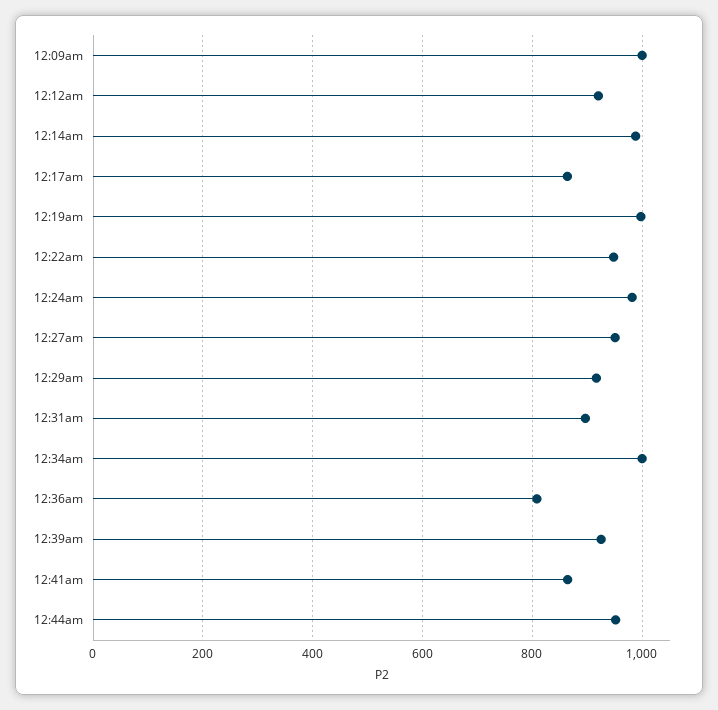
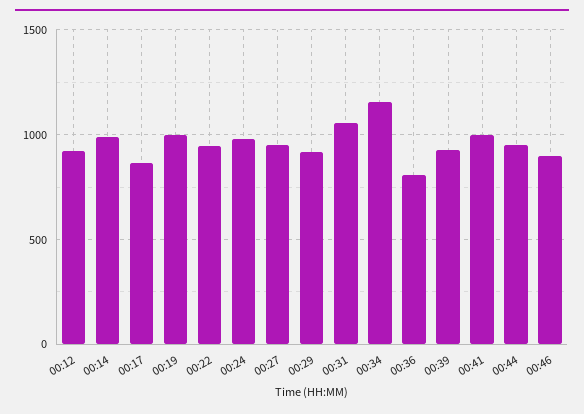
12:09am: 1000 -> none
12:31am: 900 -> 1050
12:34am: 1000 -> 1150
12:41am: 860 -> 1000
00:46: none -> 900

